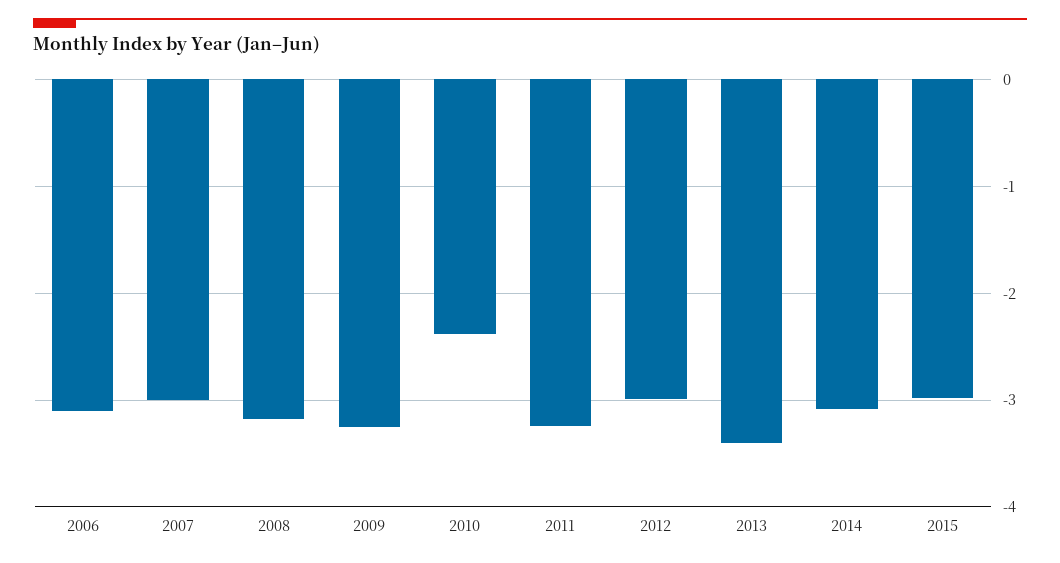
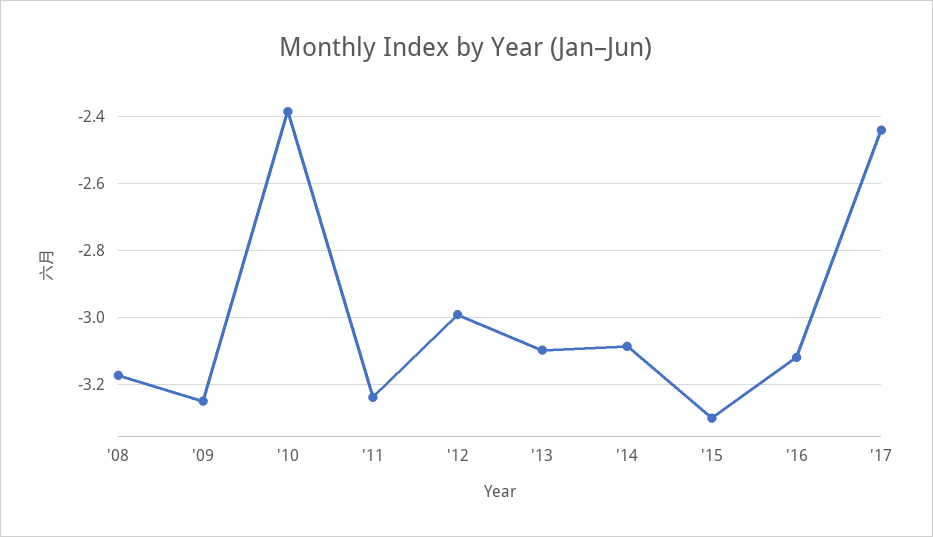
2006: -3.1 -> none
2007: -3 -> none
2013: -3.4 -> -3.1
2015: -3 -> -3.3
'16: none -> -3.12
'17: none -> -2.44

